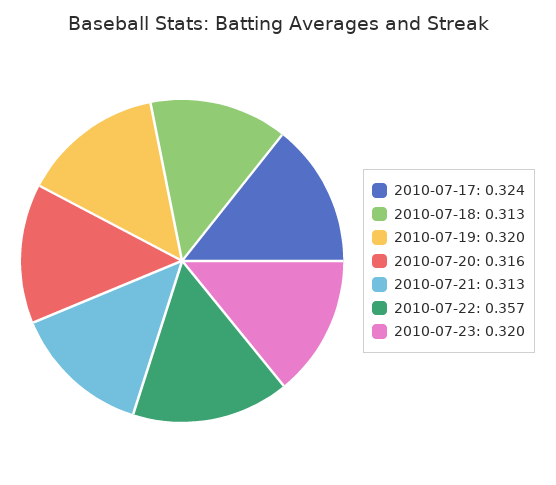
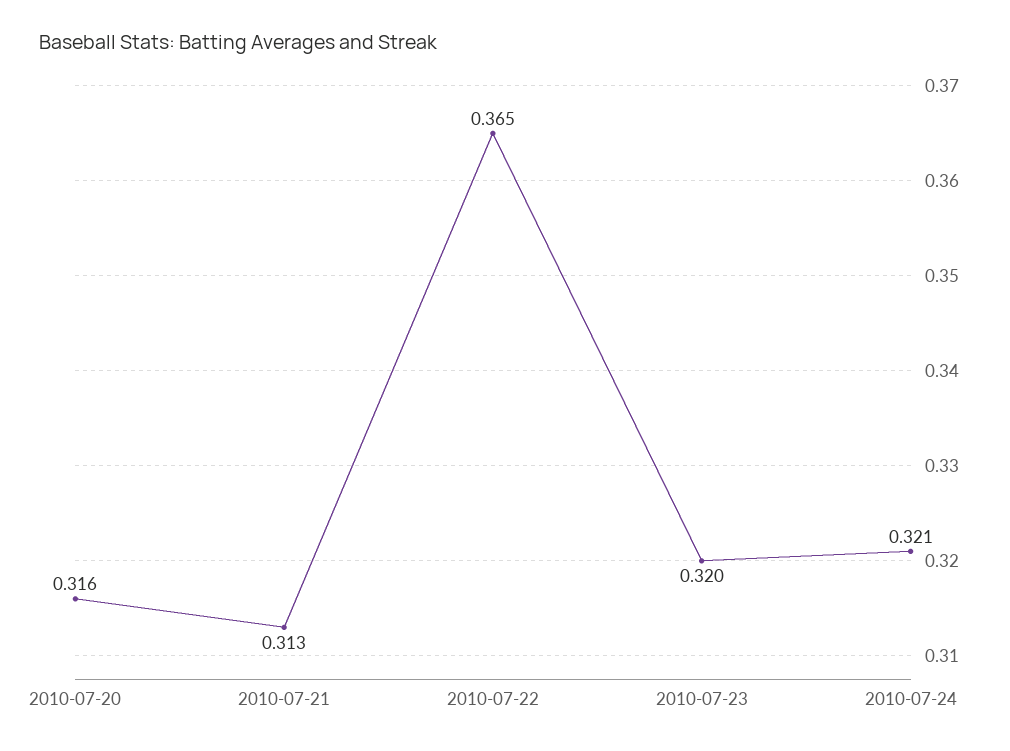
2010-07-17: 0.324 -> none
2010-07-18: 0.313 -> none
2010-07-19: 0.32 -> none
2010-07-22: 0.357 -> 0.365
2010-07-24: none -> 0.321

